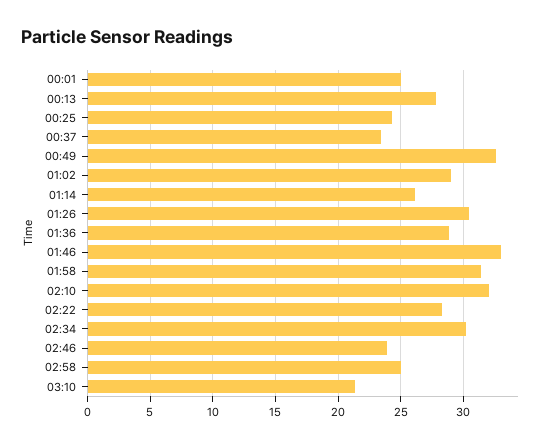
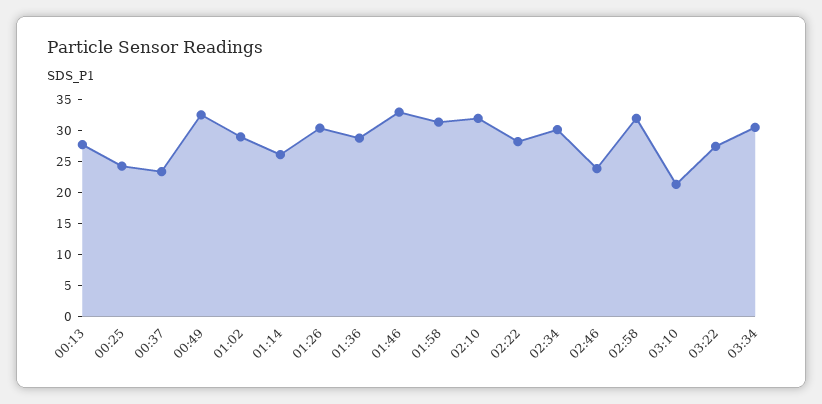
00:01: 25 -> none
02:58: 25 -> 32.5
03:22: none -> 27.5
03:34: none -> 30

